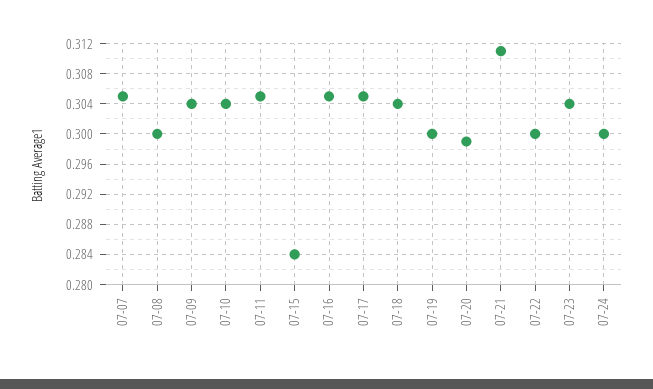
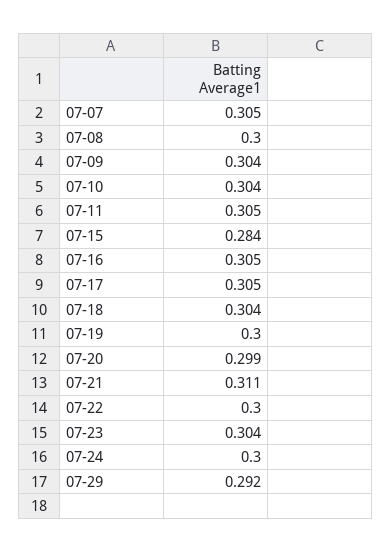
07-29: none -> 0.292

